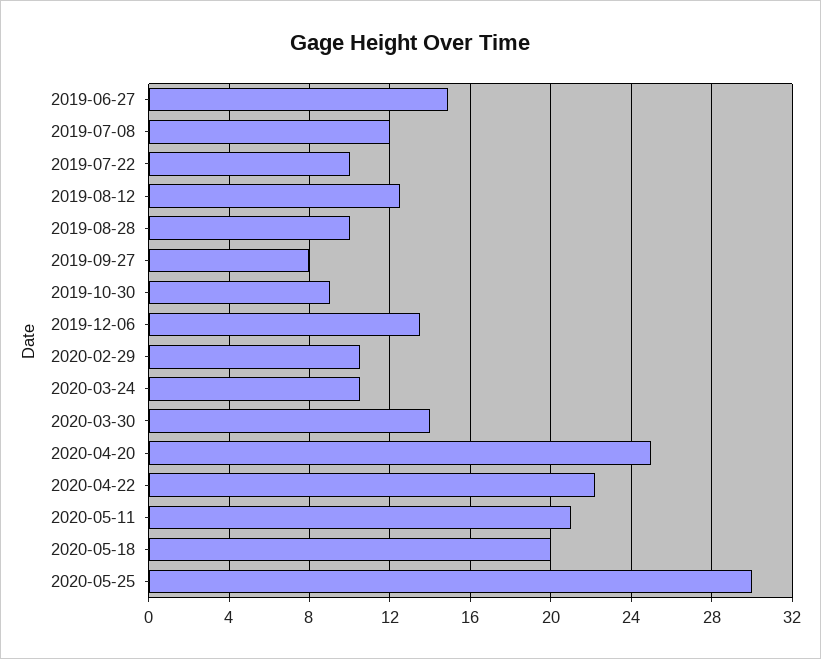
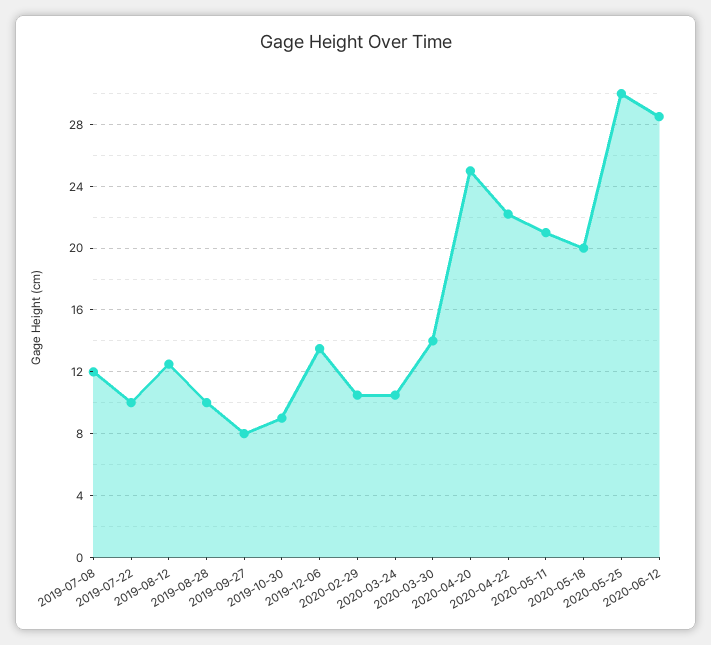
2019-06-27: 15 -> none
2020-06-12: none -> 28.5

